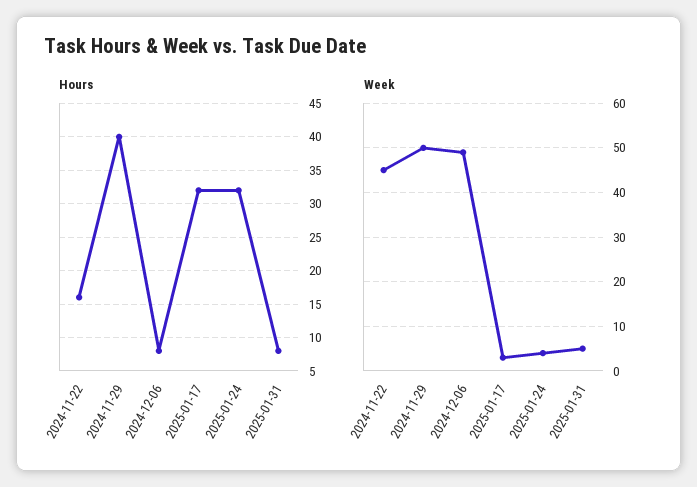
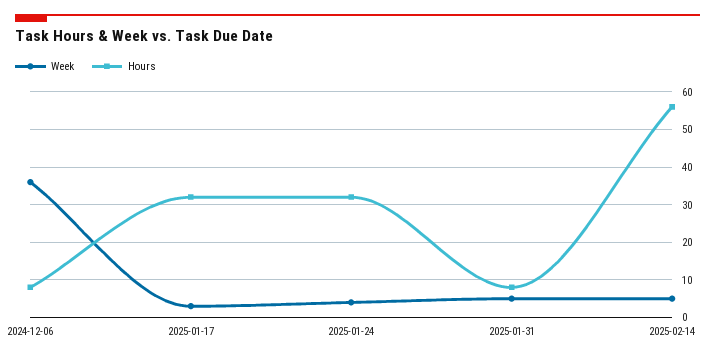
Hours, 2024-11-22: 16 -> none
Hours, 2024-11-29: 40 -> none
Week, 2024-11-22: 45 -> none
Week, 2024-11-29: 50 -> none
Week, 2024-12-06: 50 -> 35
Week, 2025-02-14: none -> 5
Hours, 2025-02-14: none -> 55

